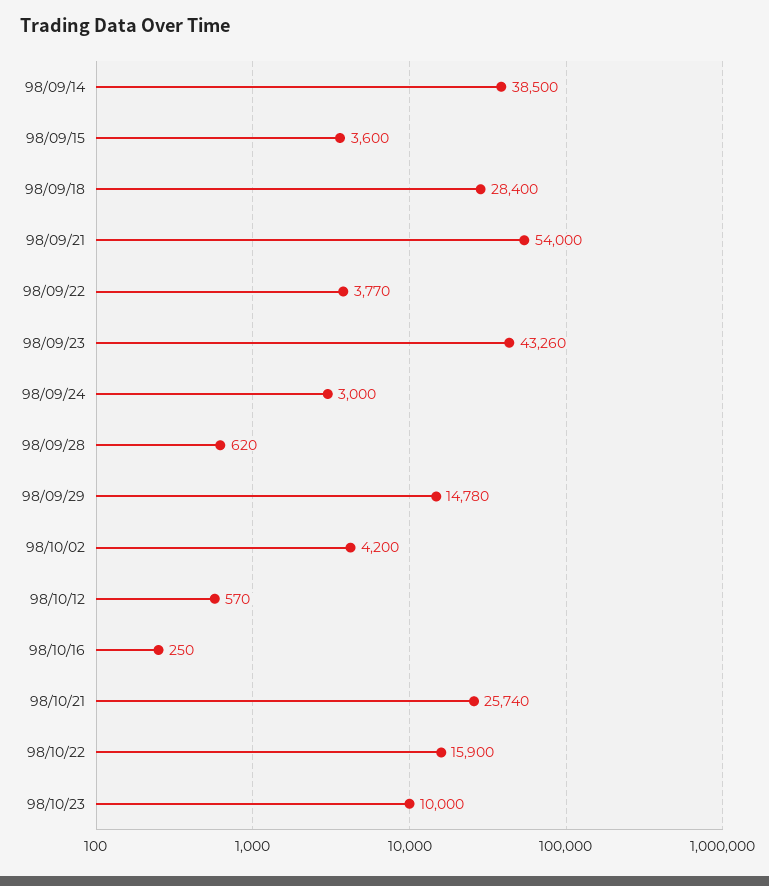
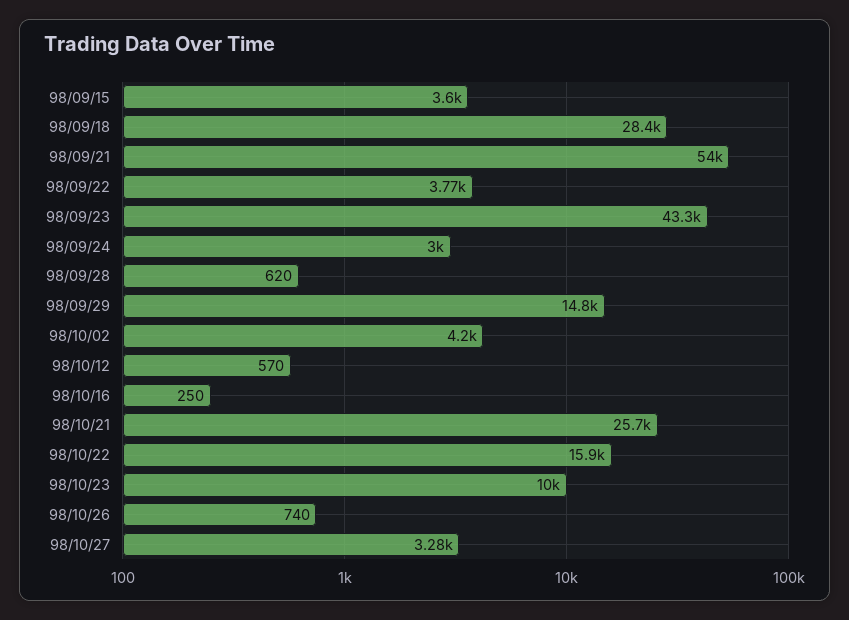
98/09/14: 38500 -> none
98/10/26: none -> 740
98/10/27: none -> 3280

